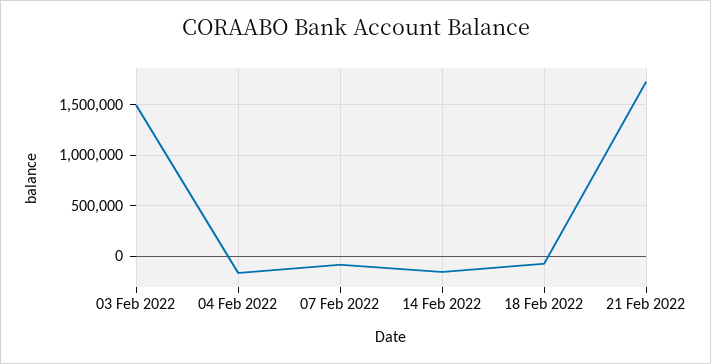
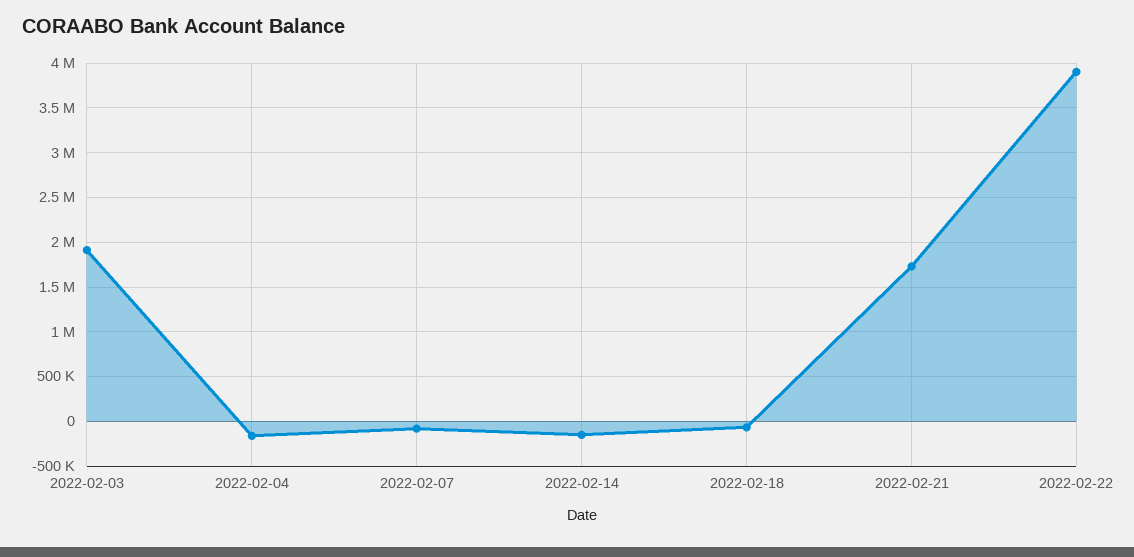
03 Feb 2022: 1500000 -> 1900000
2022-02-22: none -> 3900000

